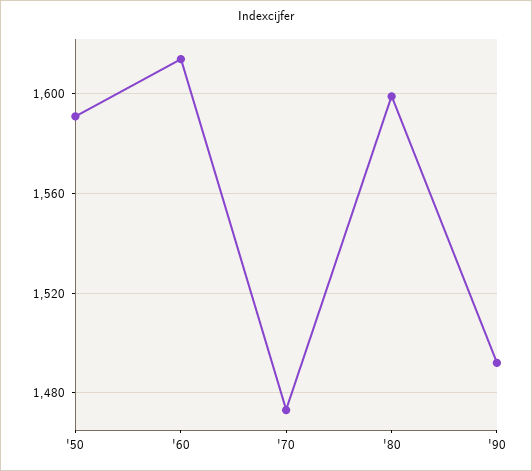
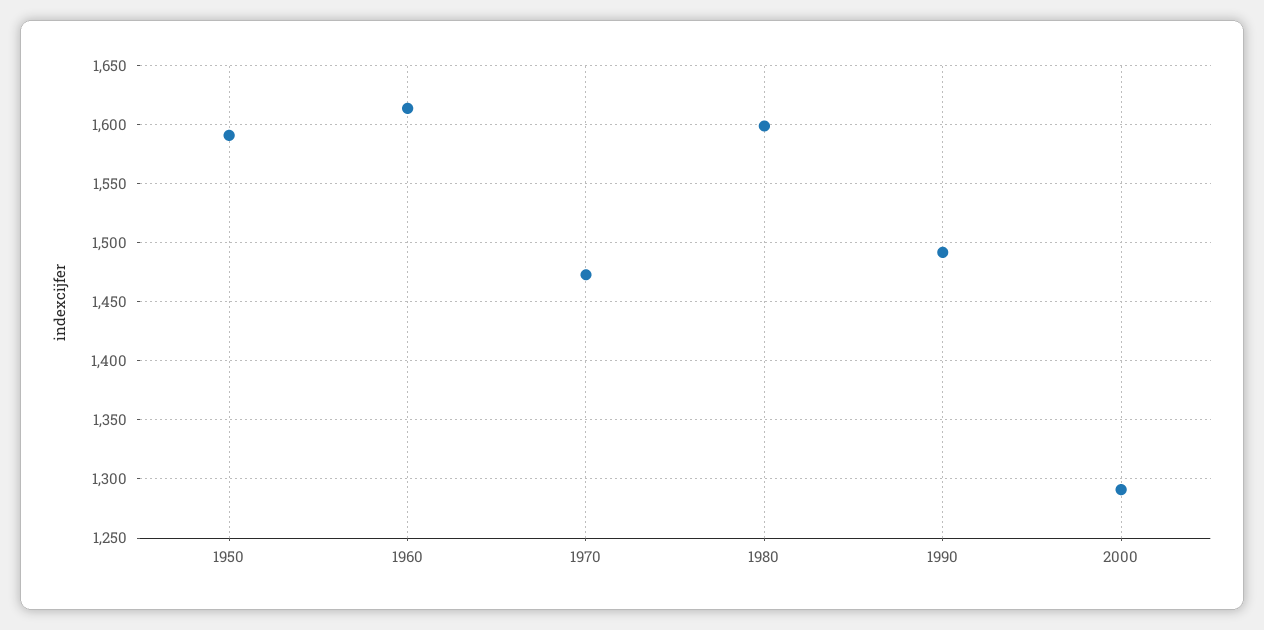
2000: none -> 1290

